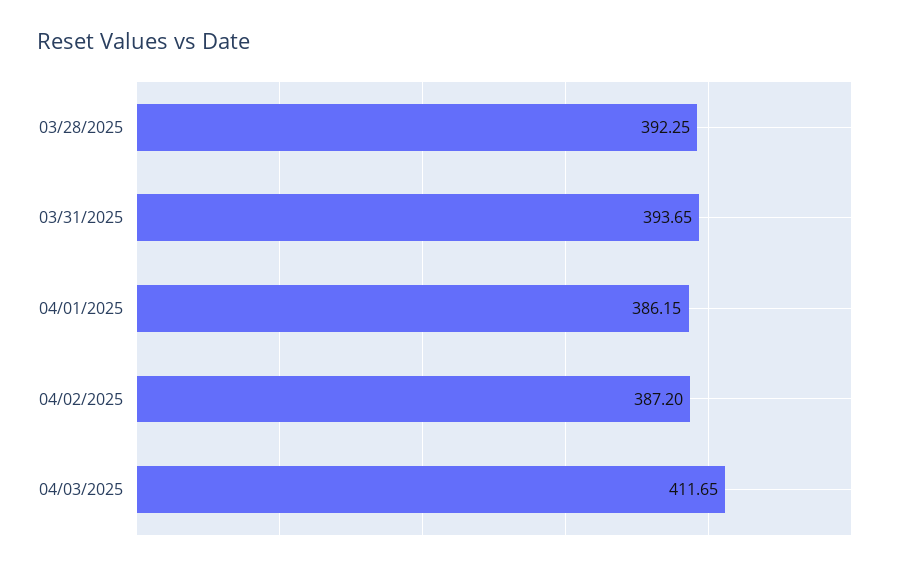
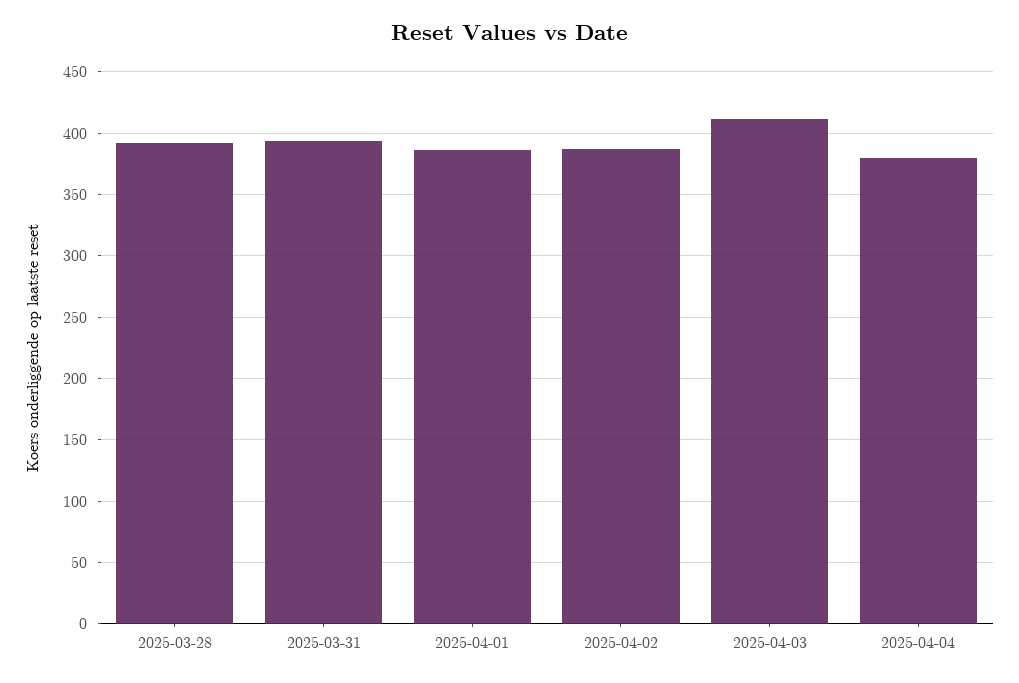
2025-04-04: none -> 380

